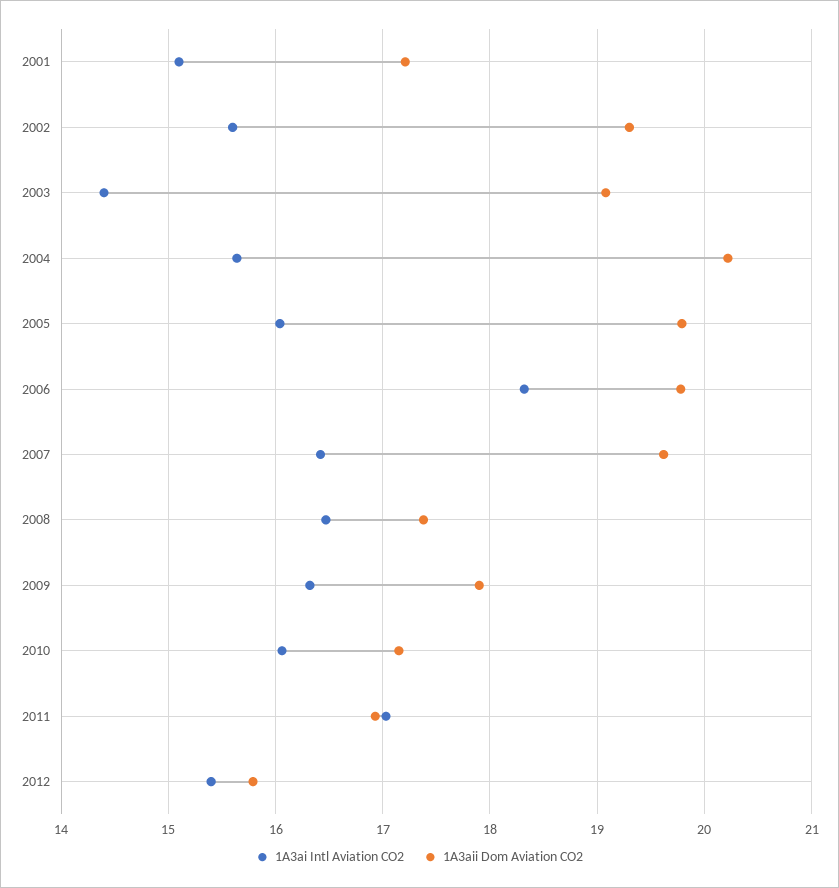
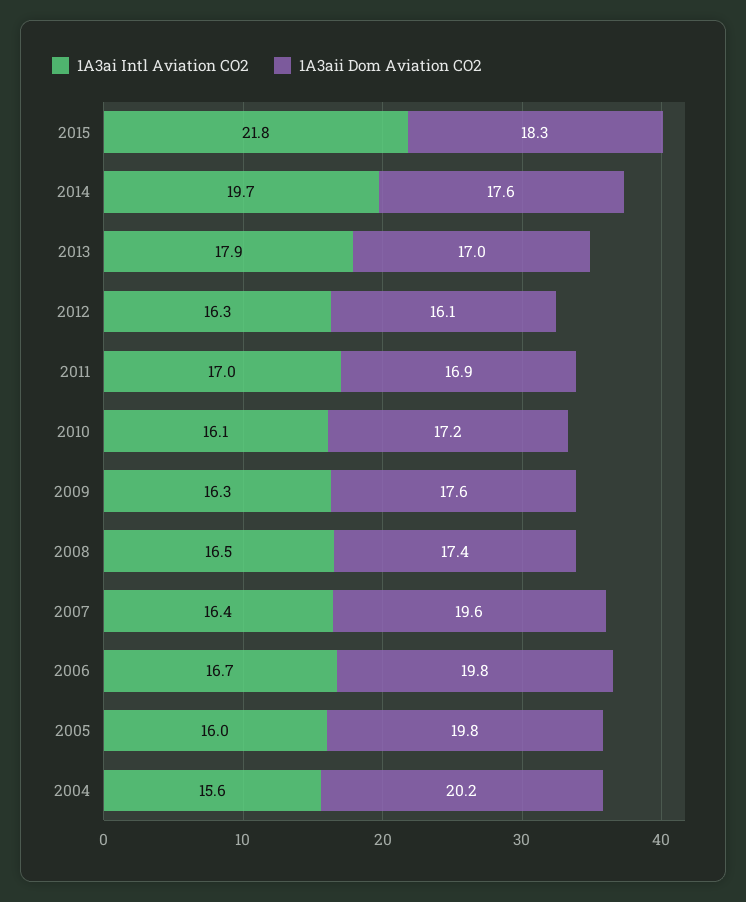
1A3ai Intl Aviation CO2, 2001: 15.1 -> none
1A3aii Dom Aviation CO2, 2001: 17.2 -> none
1A3ai Intl Aviation CO2, 2002: 15.6 -> none
1A3aii Dom Aviation CO2, 2002: 19.3 -> none
1A3ai Intl Aviation CO2, 2003: 14.4 -> none
1A3aii Dom Aviation CO2, 2003: 19.1 -> none
1A3ai Intl Aviation CO2, 2006: 18.3 -> 16.7
1A3aii Dom Aviation CO2, 2009: 17.9 -> 17.6
1A3ai Intl Aviation CO2, 2012: 15.4 -> 16.3
1A3aii Dom Aviation CO2, 2012: 15.8 -> 16.1
1A3ai Intl Aviation CO2, 2015: none -> 21.8
1A3aii Dom Aviation CO2, 2015: none -> 18.3
1A3ai Intl Aviation CO2, 2014: none -> 19.7
1A3aii Dom Aviation CO2, 2014: none -> 17.6
1A3ai Intl Aviation CO2, 2013: none -> 17.9
1A3aii Dom Aviation CO2, 2013: none -> 17

